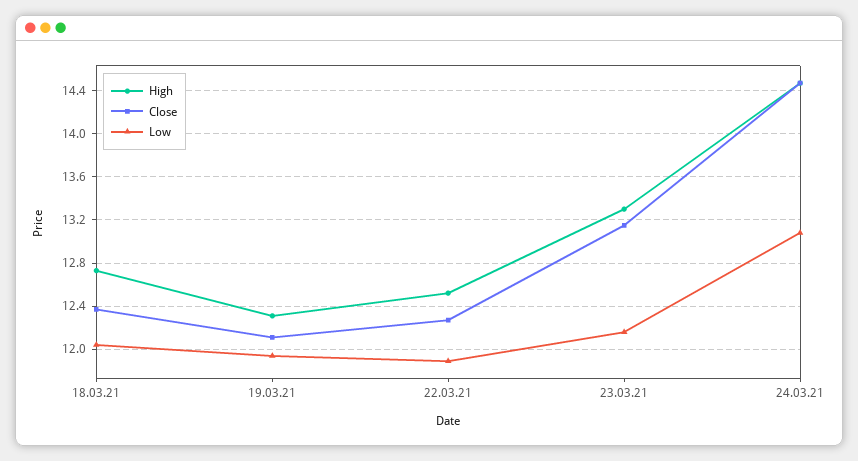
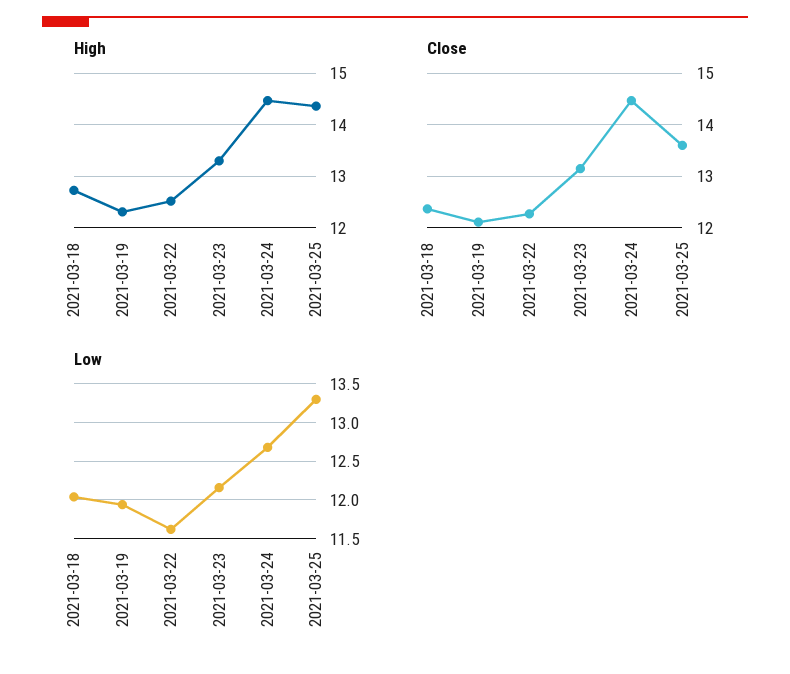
Low, 22.03.21: 11.9 -> 11.6
Low, 24.03.21: 13.1 -> 12.7
High, 2021-03-25: none -> 14.4
Close, 2021-03-25: none -> 13.6
Low, 2021-03-25: none -> 13.3

